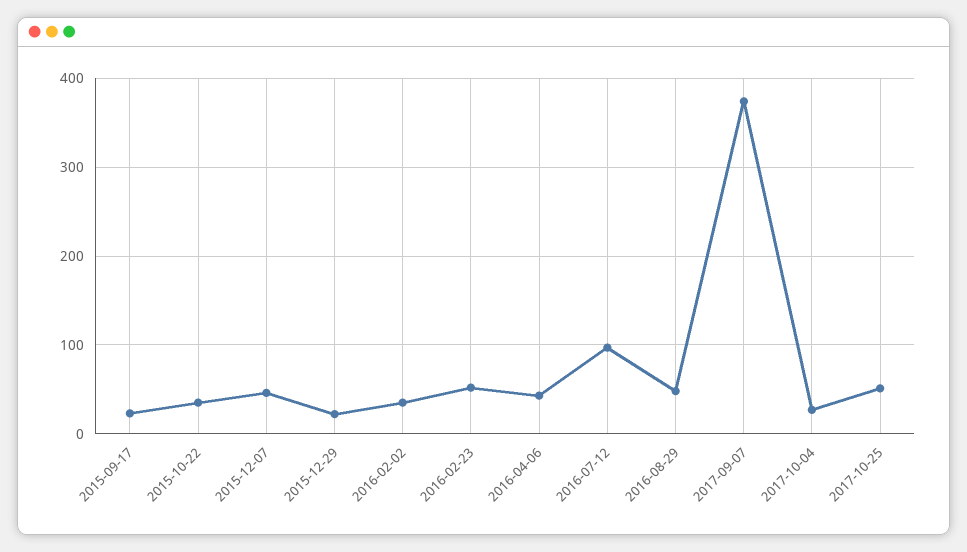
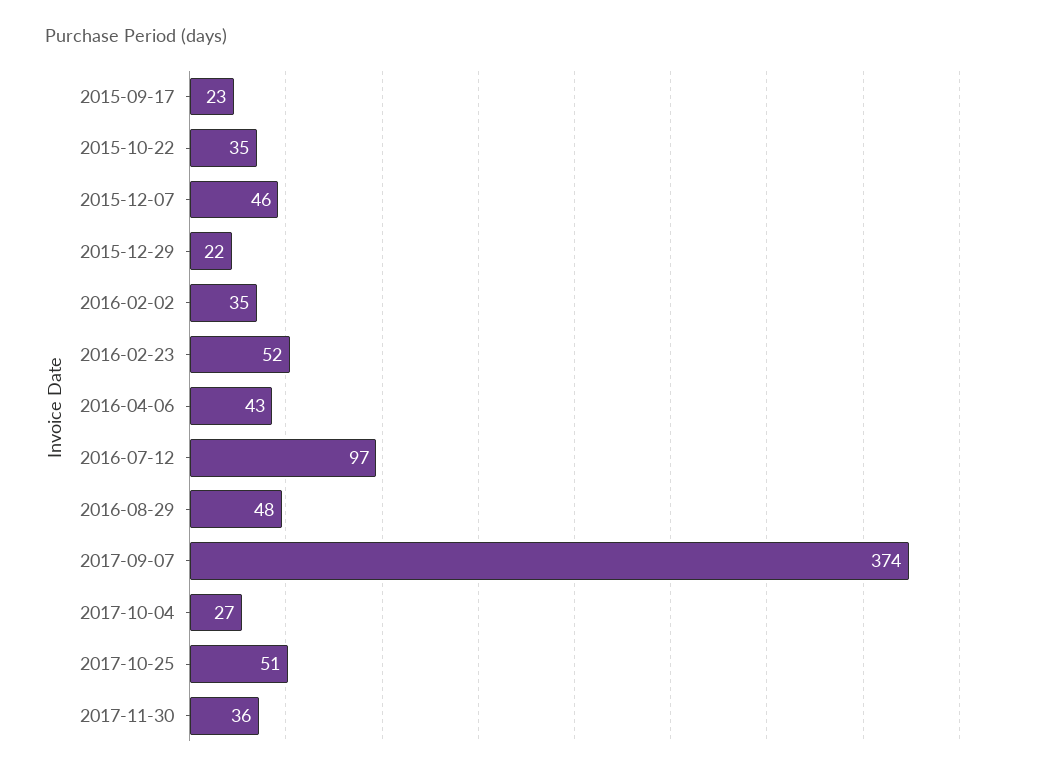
2017-11-30: none -> 36

